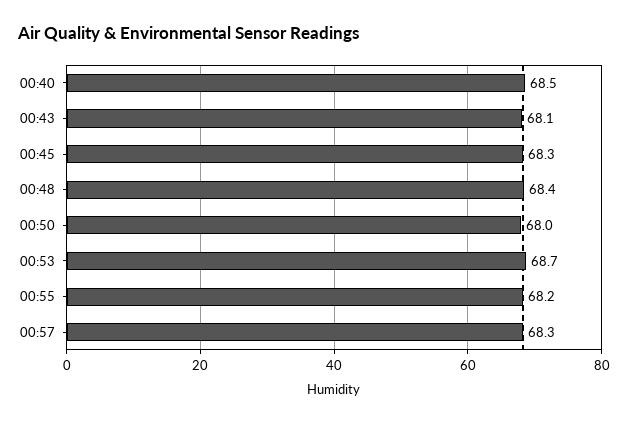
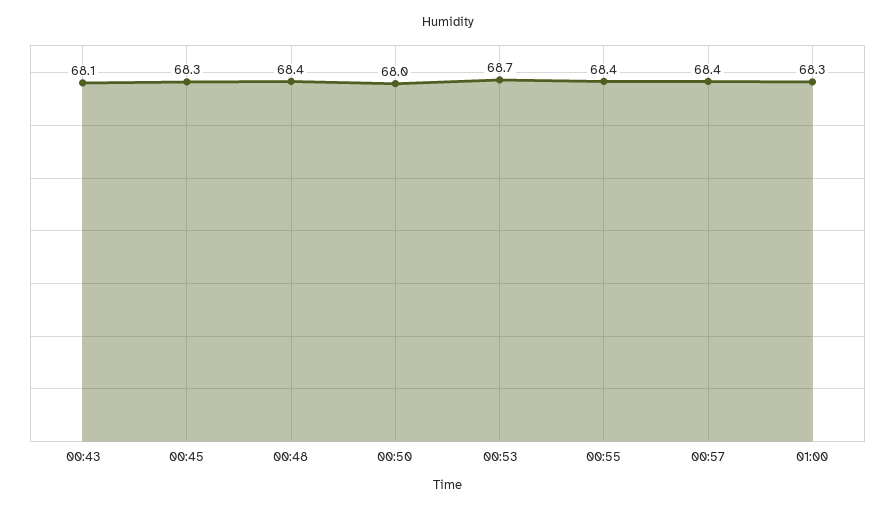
00:40: 68.5 -> none
00:55: 68.2 -> 68.4
00:57: 68.3 -> 68.4
01:00: none -> 68.3

